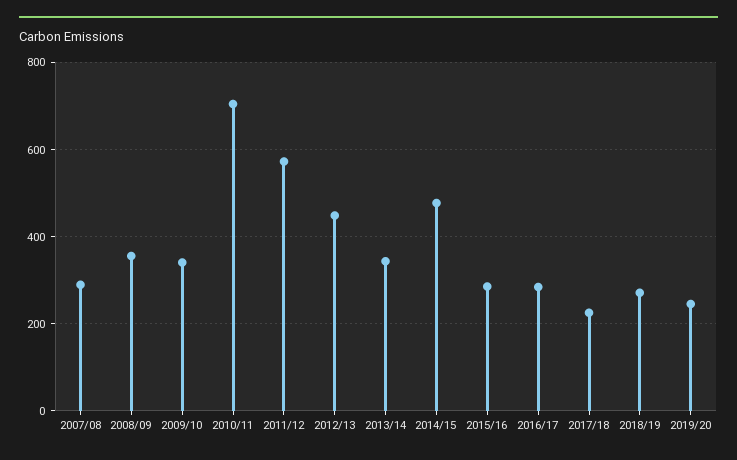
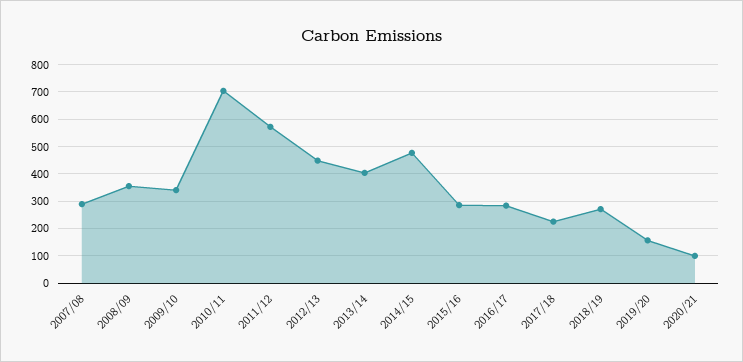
2013/14: 340 -> 400
2019/20: 240 -> 150
2020/21: none -> 100

